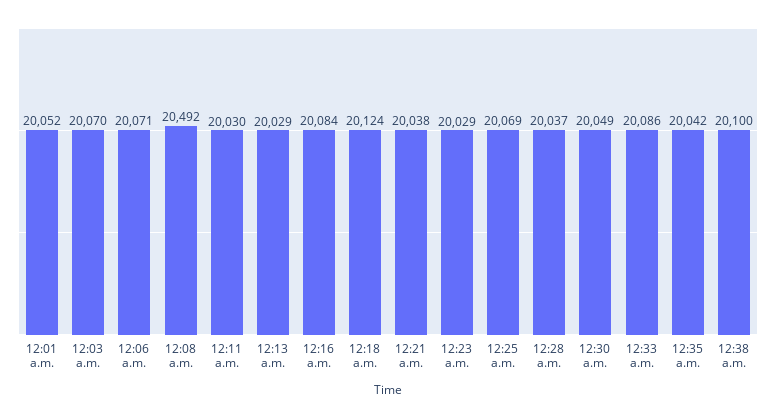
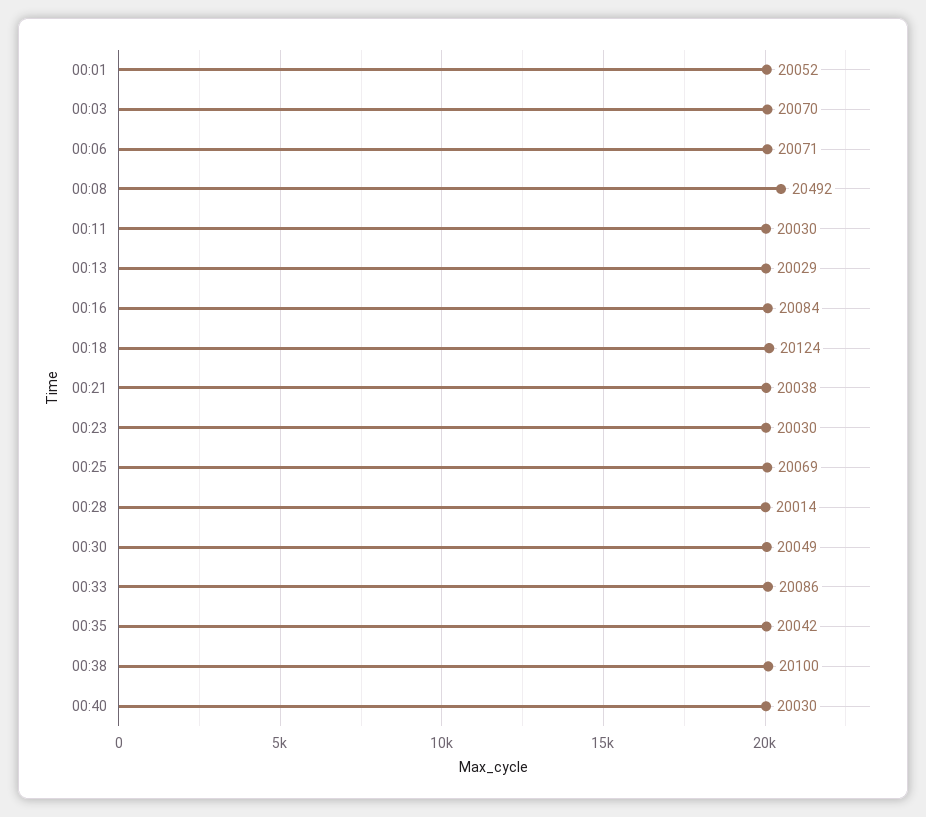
12:23 a.m.: 20029 -> 20030
12:28 a.m.: 20037 -> 20014
00:40: none -> 20030

